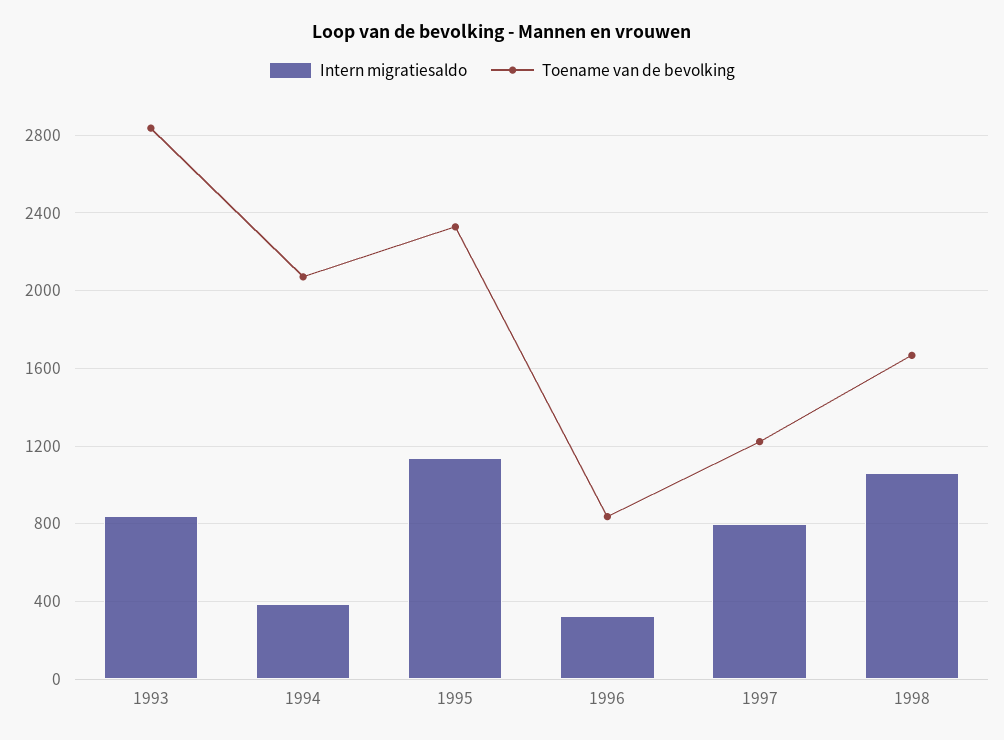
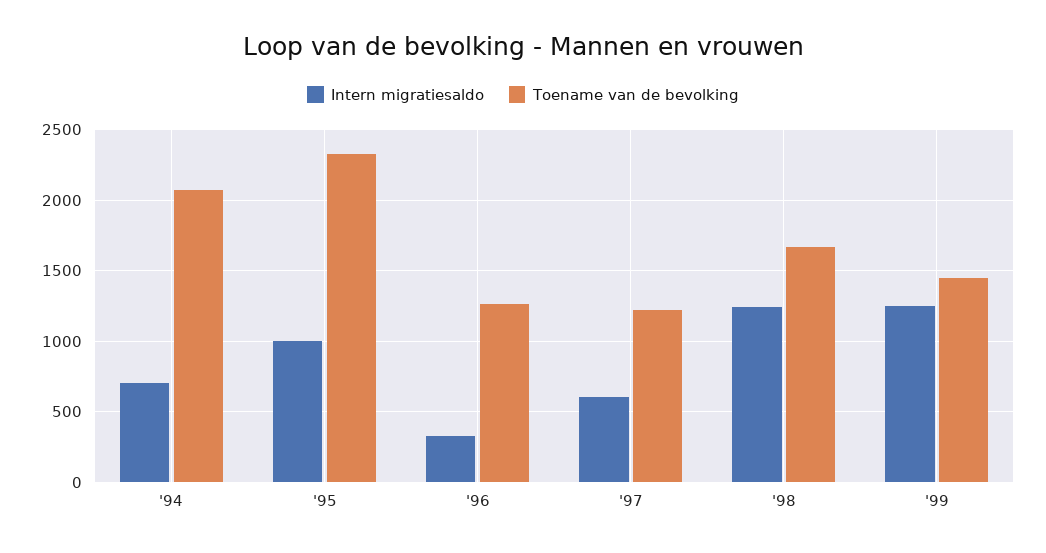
Intern migratiesaldo, 1993: 850 -> none
Toename van de bevolking, 1993: 2850 -> none
Intern migratiesaldo, 1994: 400 -> 700
Intern migratiesaldo, 1995: 1150 -> 1000
Toename van de bevolking, 1996: 850 -> 1250
Intern migratiesaldo, 1997: 800 -> 600
Intern migratiesaldo, 1998: 1050 -> 1250
Intern migratiesaldo, '99: none -> 1250
Toename van de bevolking, '99: none -> 1450

